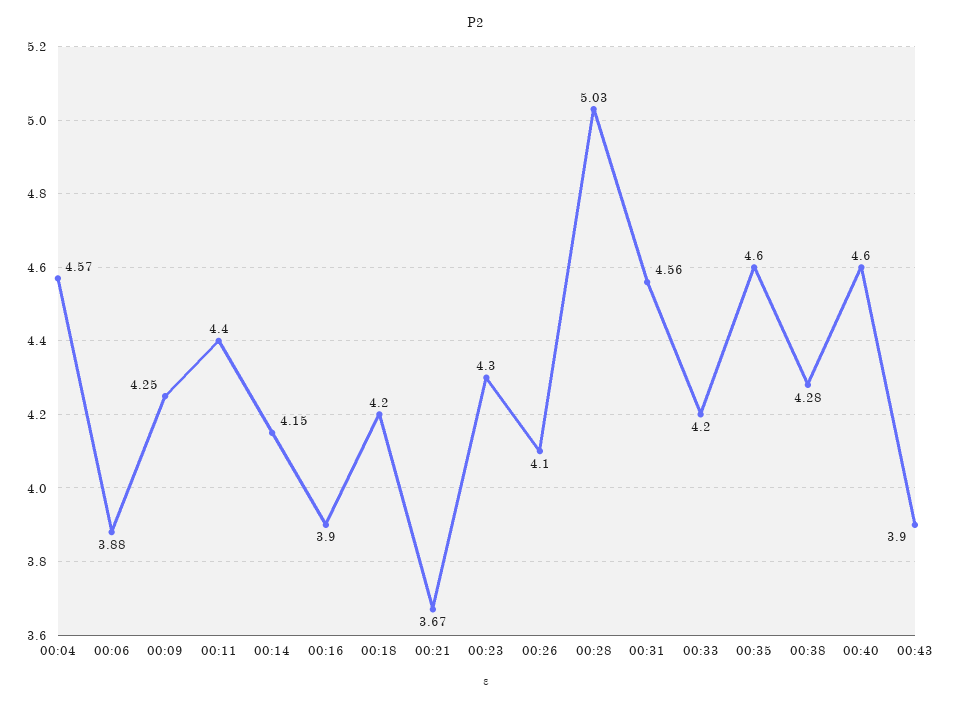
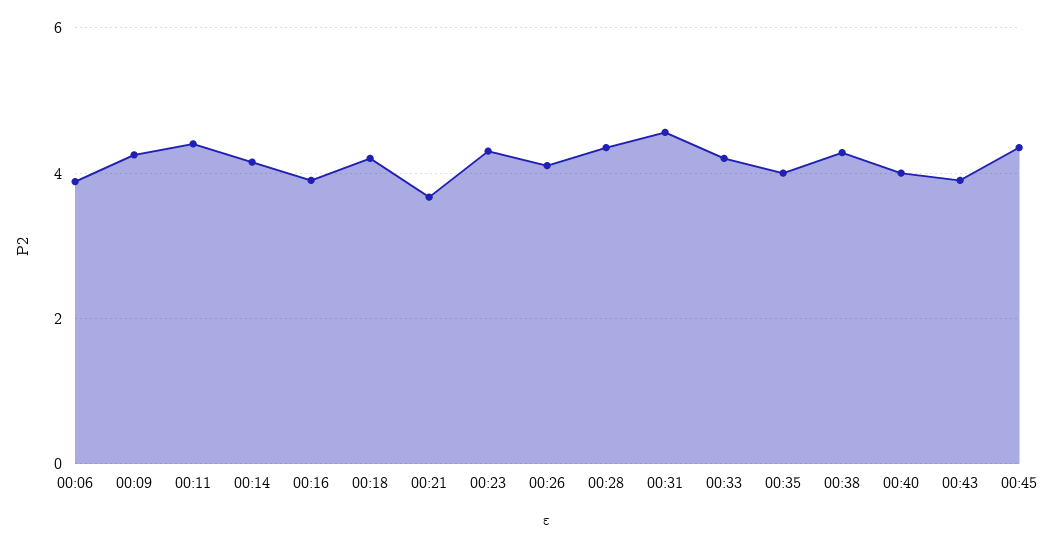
00:04: 4.57 -> none
00:28: 5.03 -> 4.4
00:35: 4.6 -> 4
00:40: 4.6 -> 4
00:45: none -> 4.4

